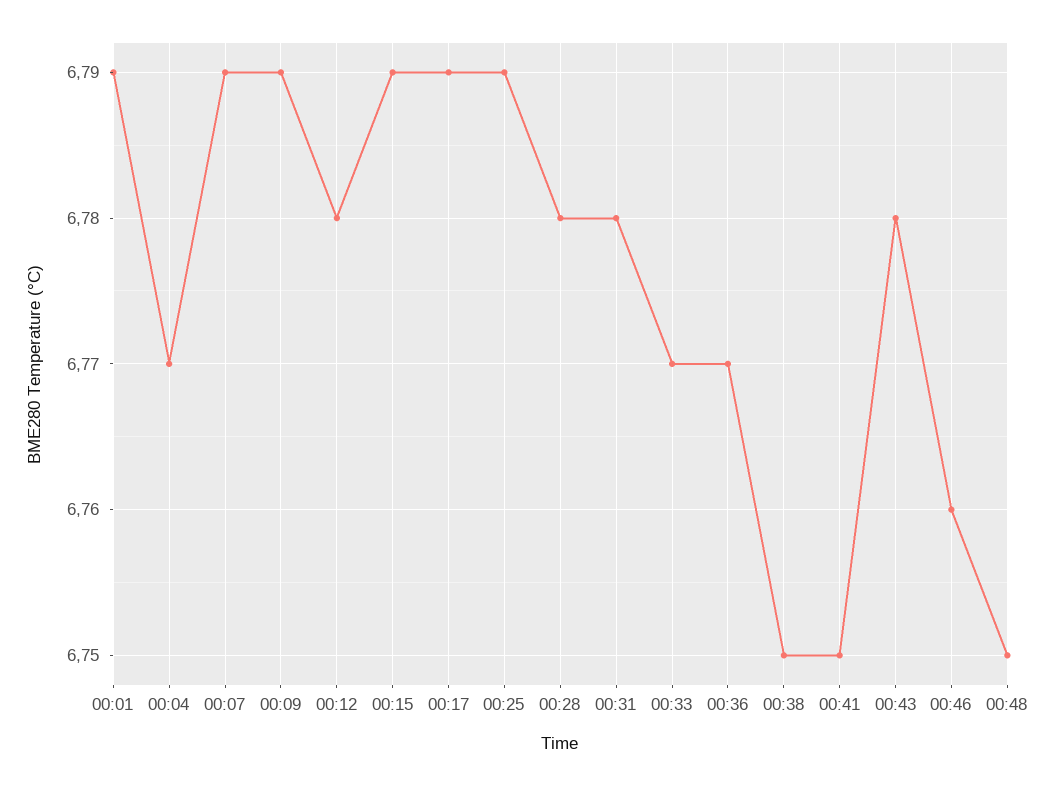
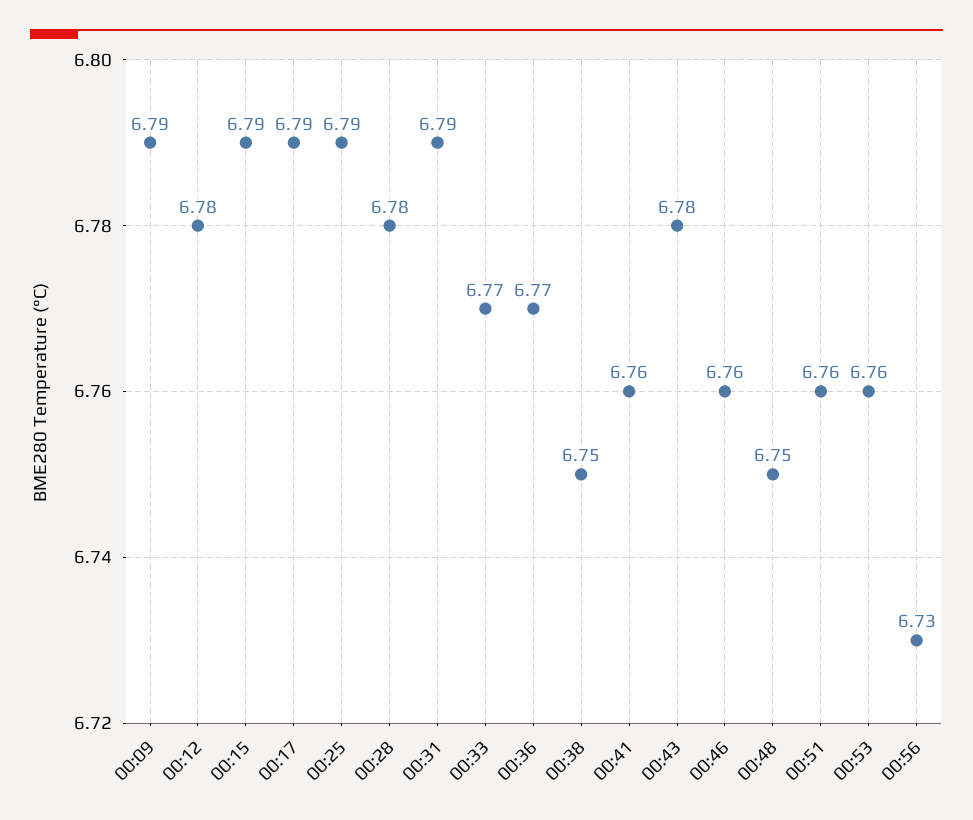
00:01: 6.79 -> none
00:04: 6.77 -> none
00:07: 6.79 -> none
00:31: 6.78 -> 6.79
00:41: 6.75 -> 6.76
00:51: none -> 6.76
00:53: none -> 6.76
00:56: none -> 6.73

